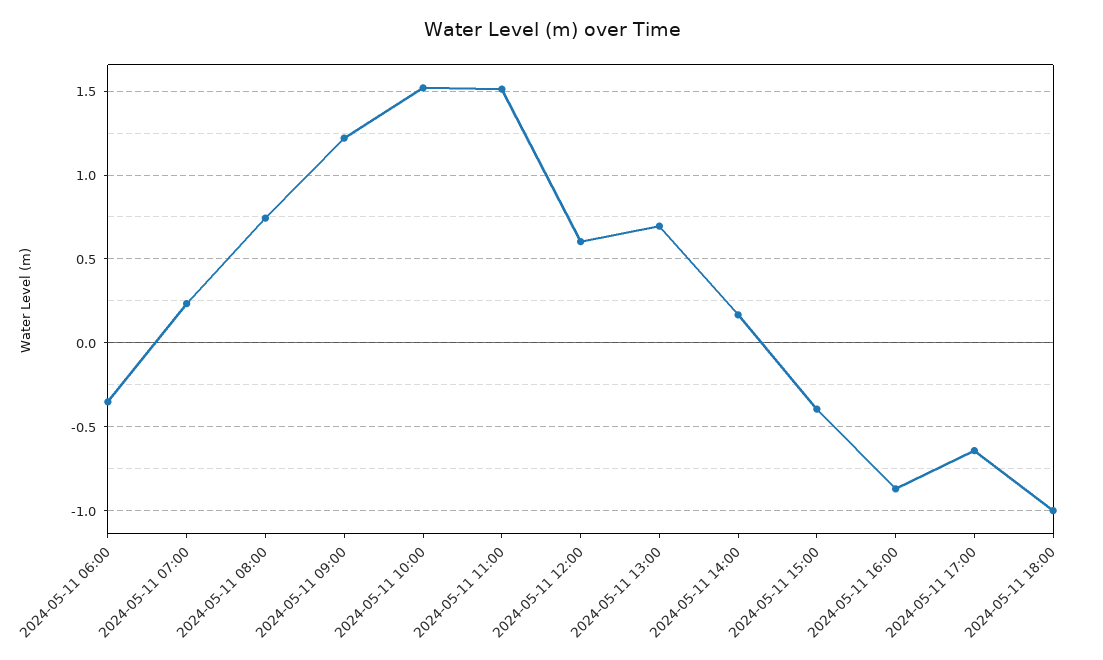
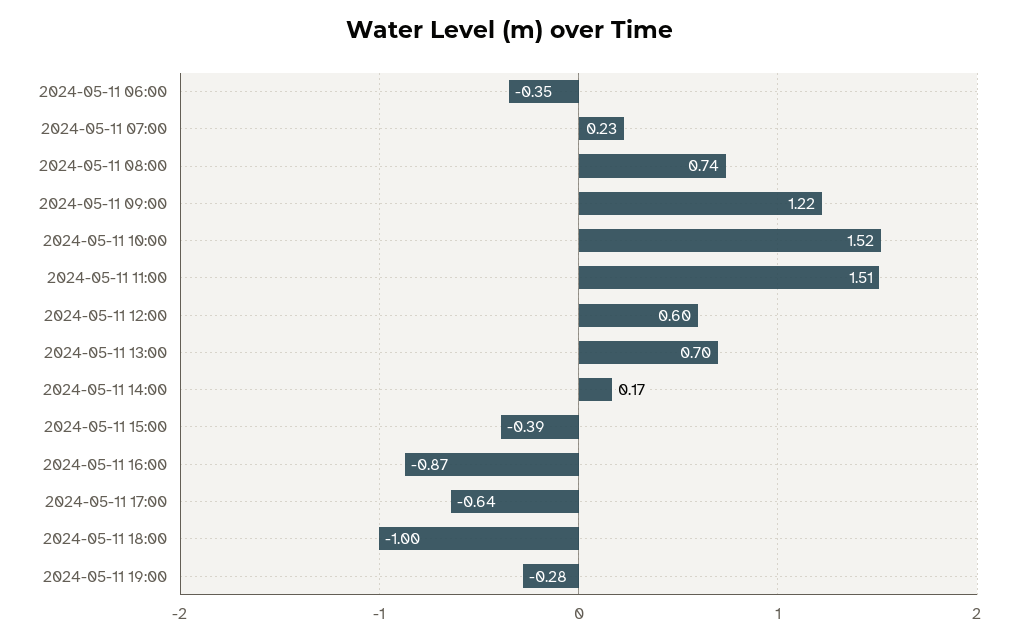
2024-05-11 19:00: none -> -0.28

